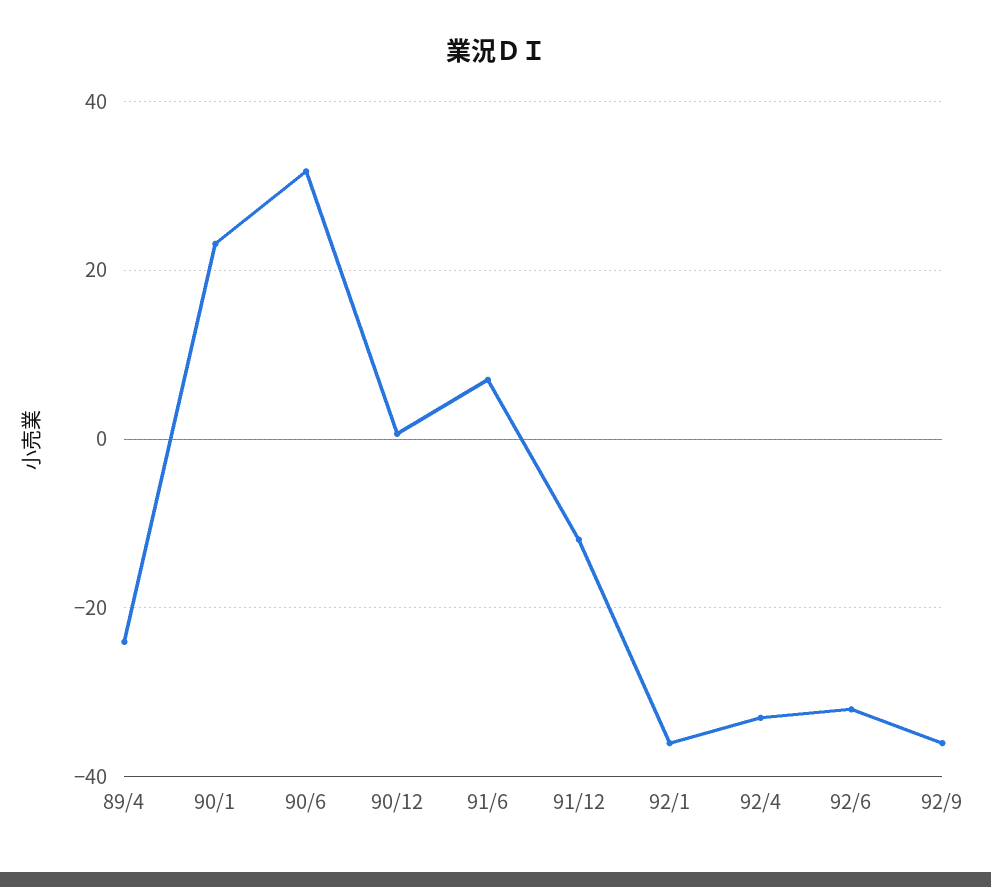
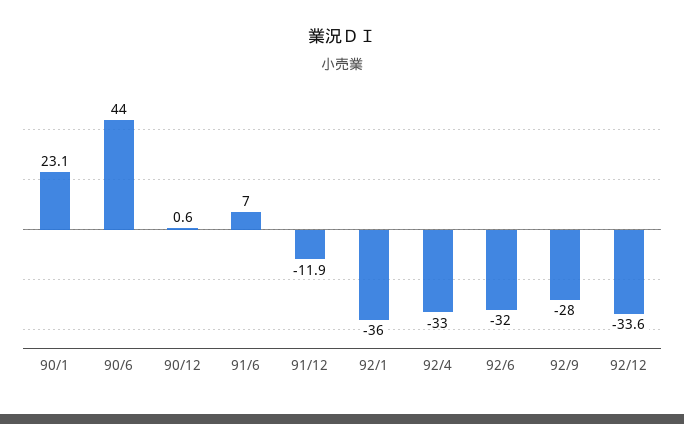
89/4: -24 -> none
90/6: 32 -> 44
92/9: -36 -> -28
92/12: none -> -33.6

